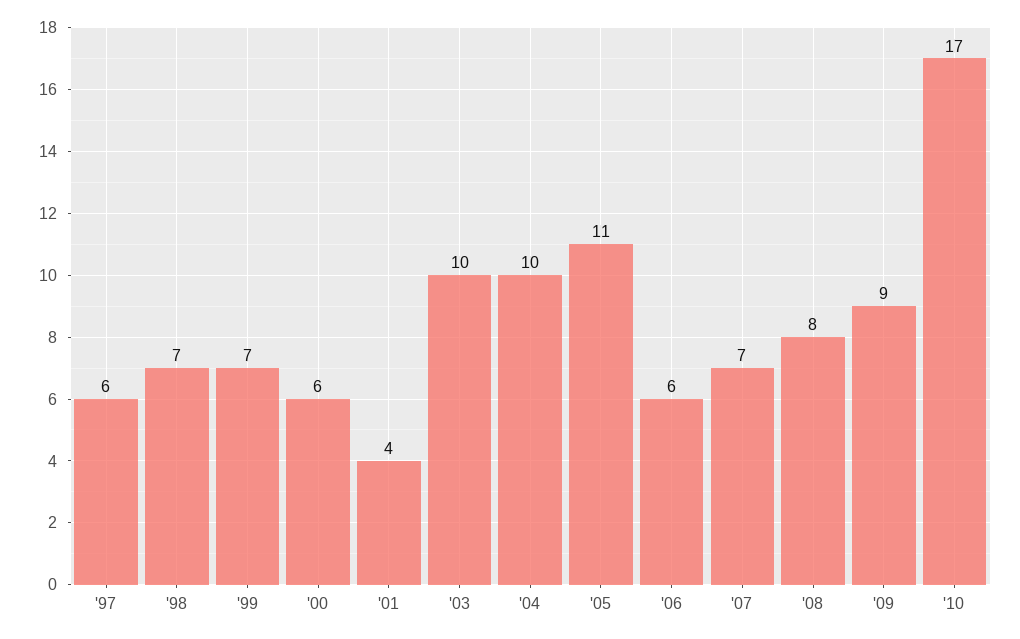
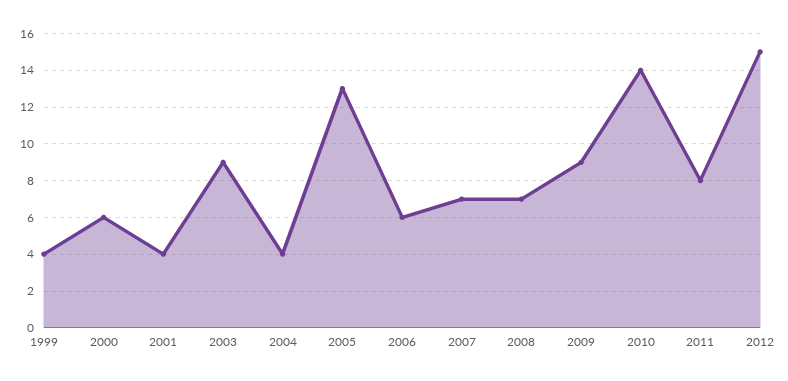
'97: 6 -> none
'98: 7 -> none
'99: 7 -> 4
'03: 10 -> 9
'04: 10 -> 4
'05: 11 -> 13
'08: 8 -> 7
'10: 17 -> 14
2011: none -> 8
2012: none -> 15

